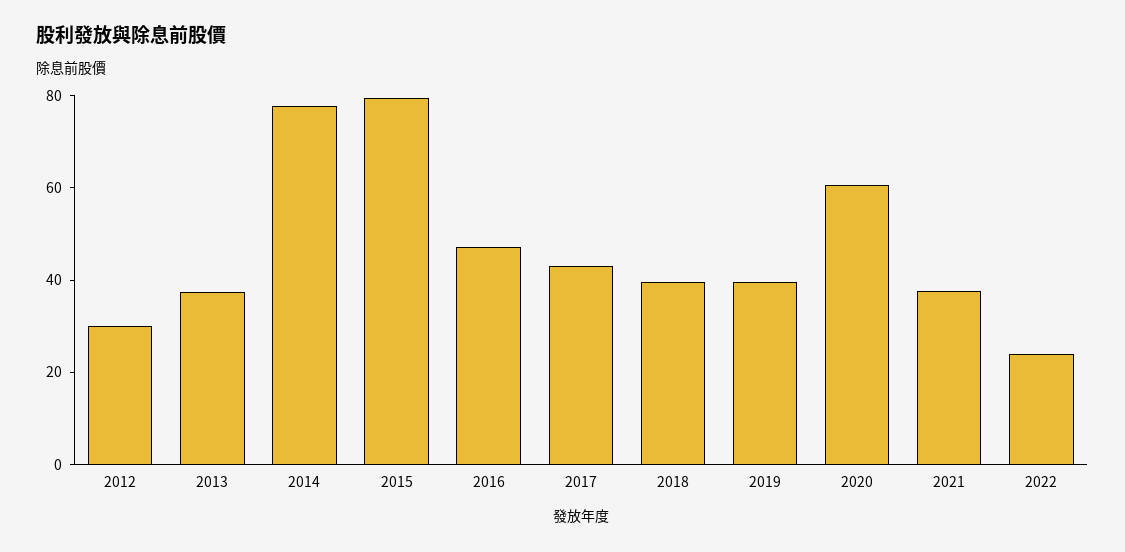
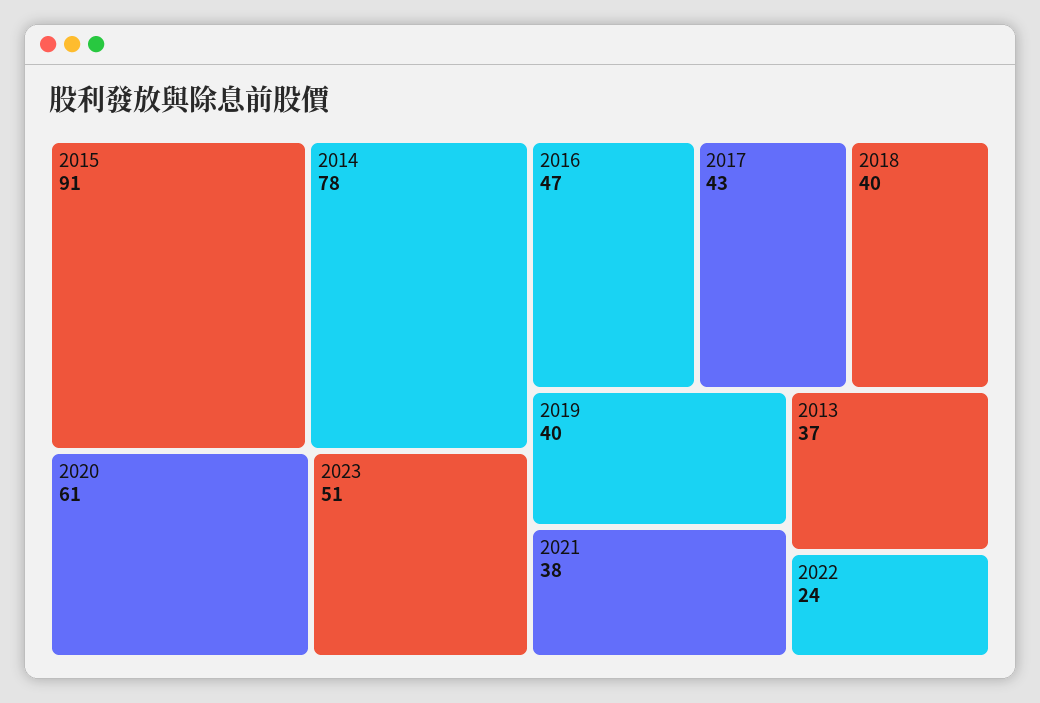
2012: 30 -> none
2015: 80 -> 91
2023: none -> 51

